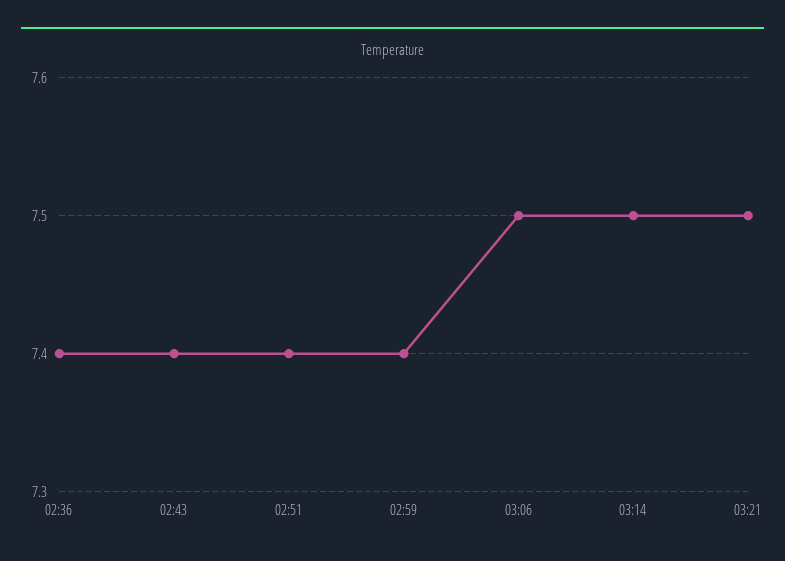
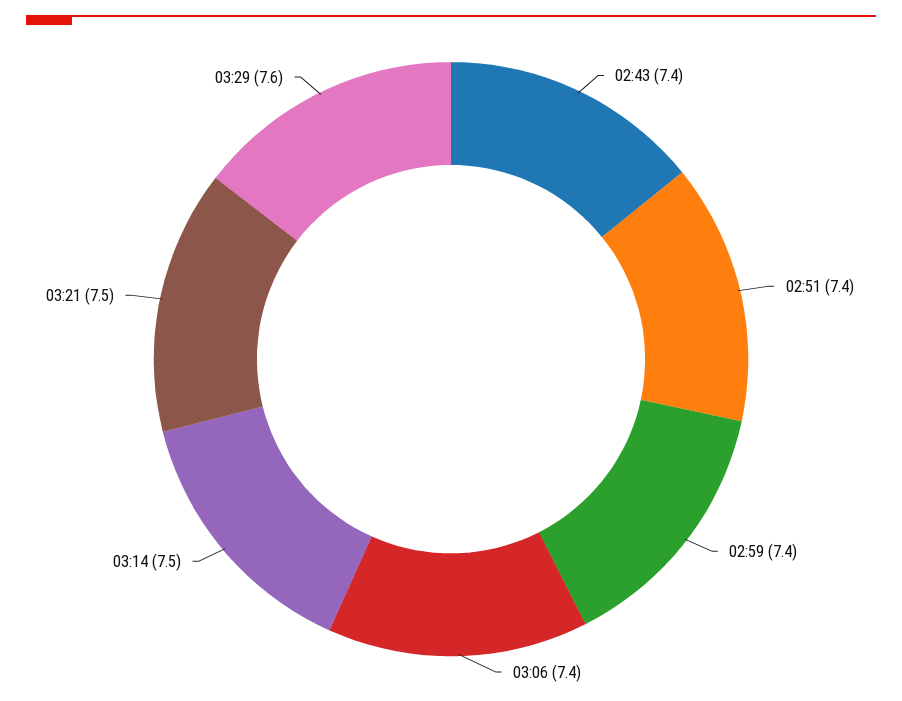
02:36: 7.4 -> none
03:06: 7.5 -> 7.4
03:29: none -> 7.6

